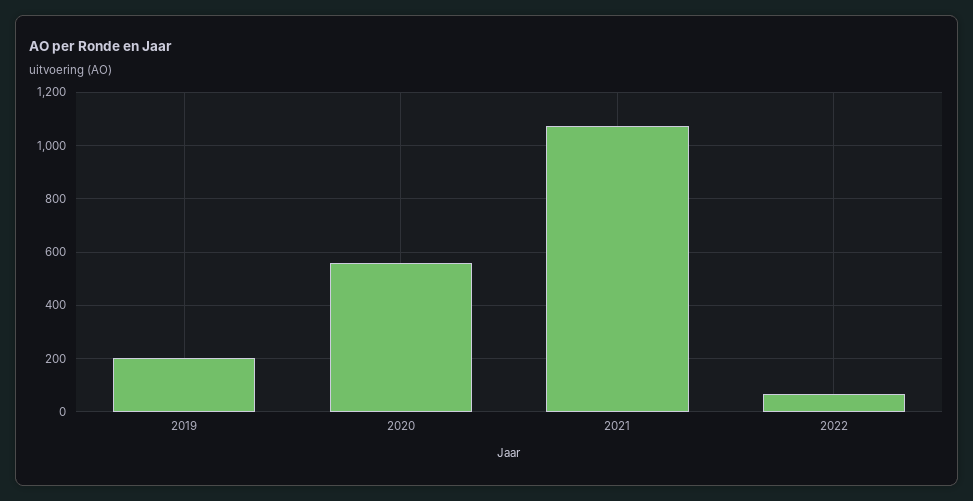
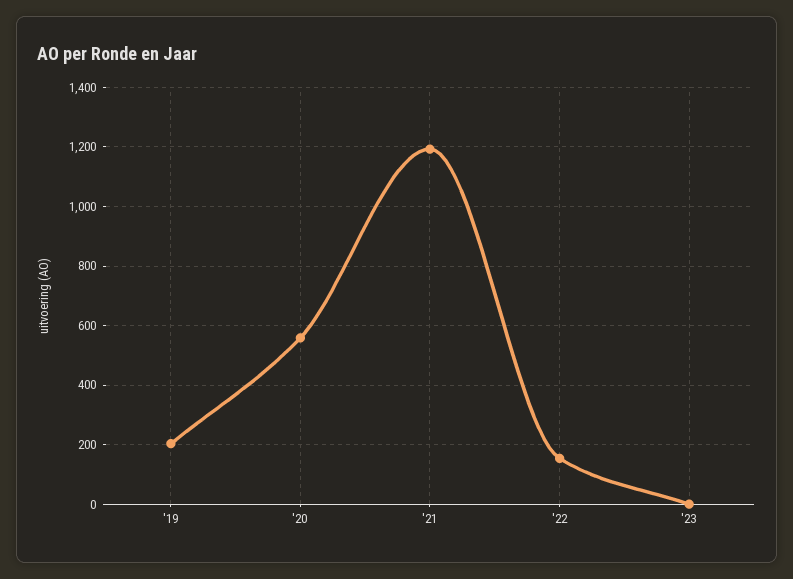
2021: 1075 -> 1200
2022: 75 -> 150
'23: none -> 0

